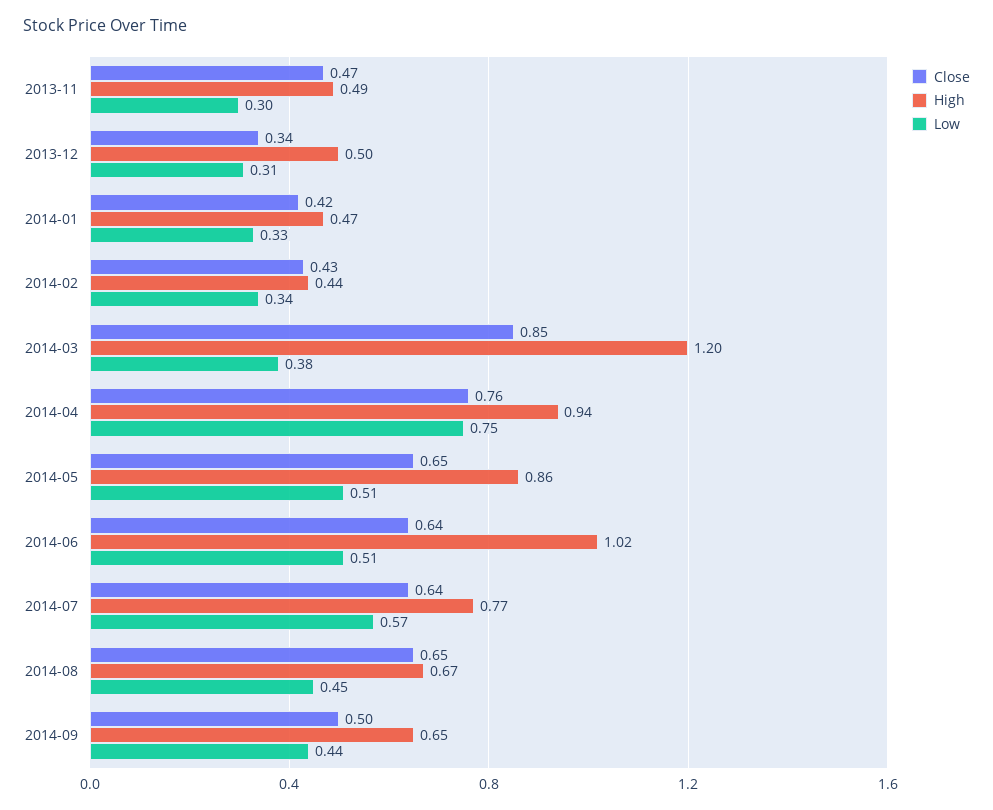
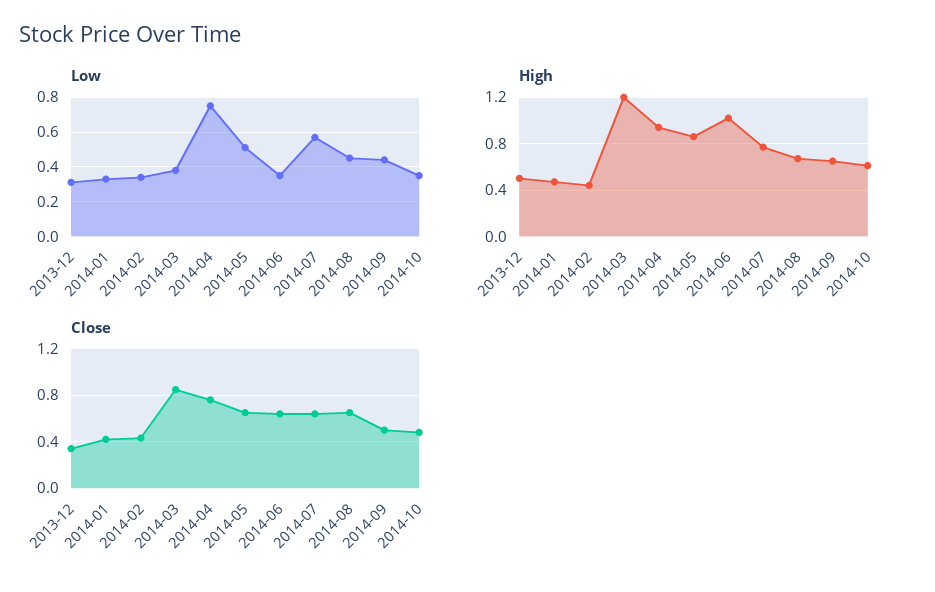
Close, 2013-11: 0.47 -> none
High, 2013-11: 0.49 -> none
Low, 2013-11: 0.3 -> none
Low, 2014-06: 0.51 -> 0.35
Low, 2014-10: none -> 0.35
High, 2014-10: none -> 0.6
Close, 2014-10: none -> 0.5

